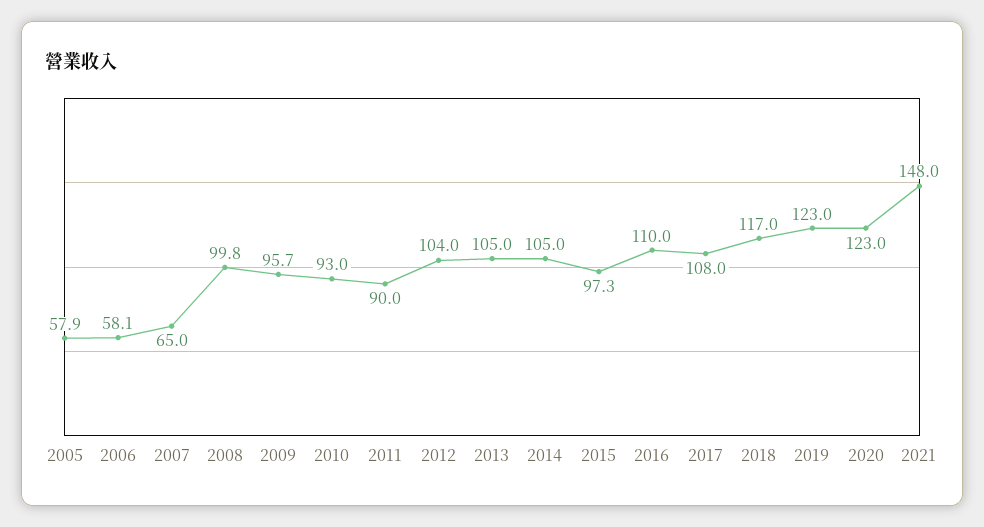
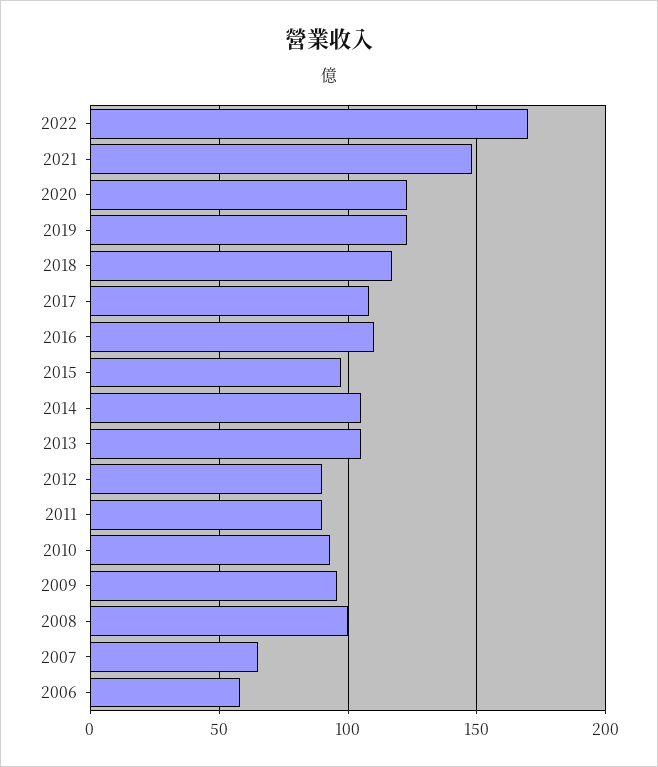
2005: 57.9 -> none
2012: 104 -> 90
2022: none -> 170

